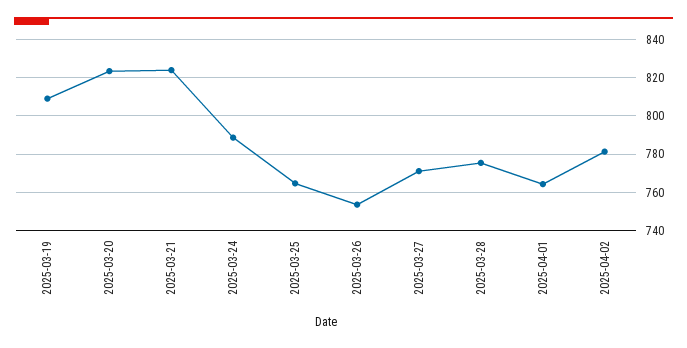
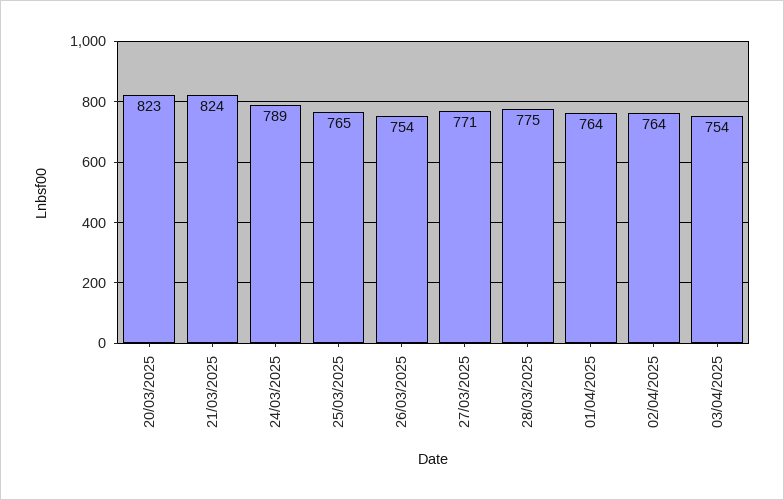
2025-03-19: 810 -> none
2025-04-02: 780 -> 764
03/04/2025: none -> 754

